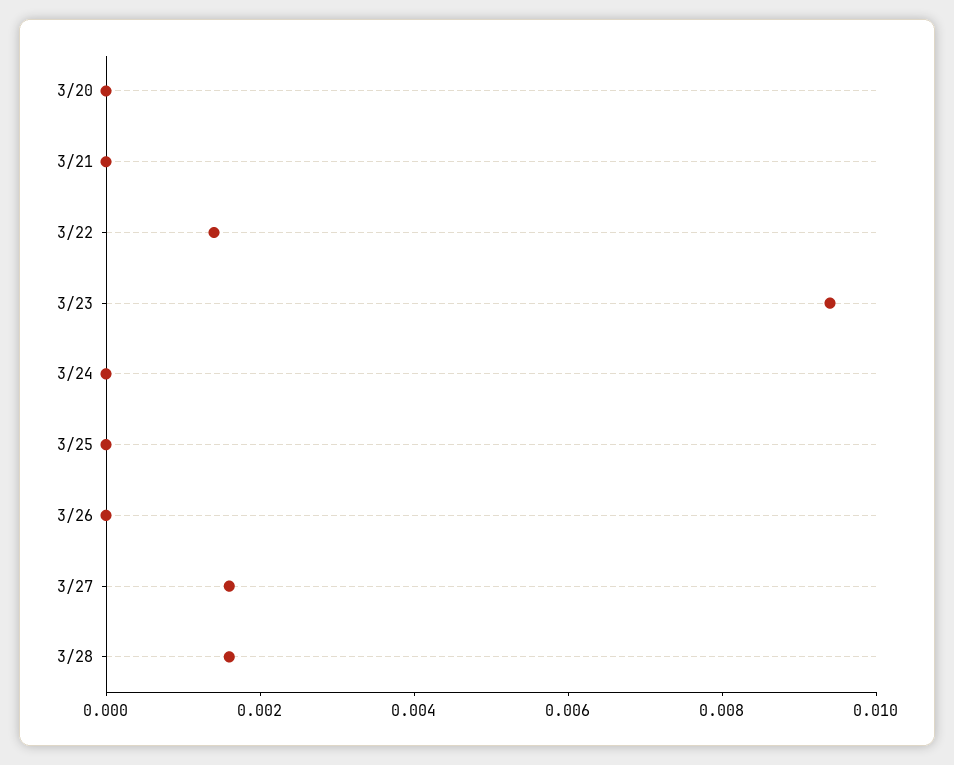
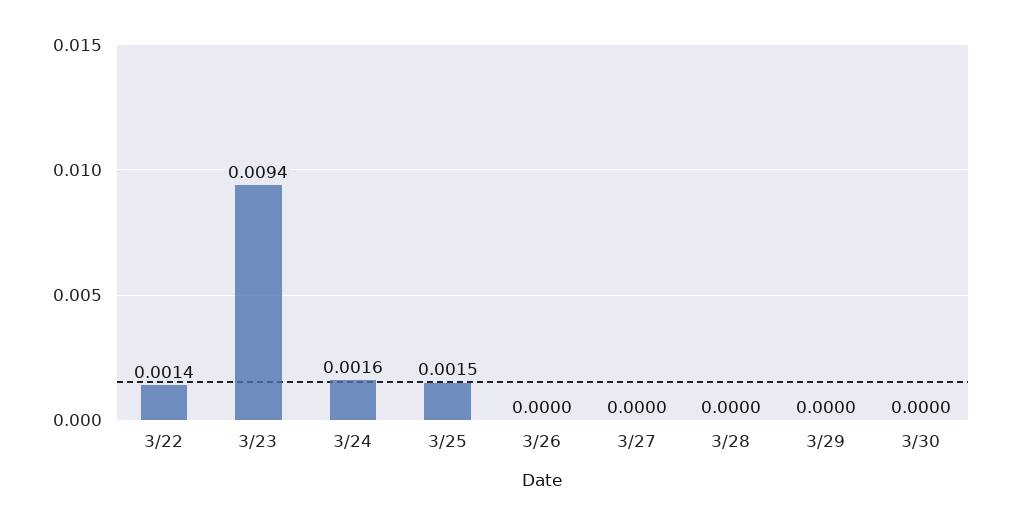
3/20: 0 -> none
3/21: 0 -> none
3/24: 0 -> 0.0016
3/25: 0 -> 0.0015
3/27: 0.0015 -> 0
3/28: 0.0015 -> 0
3/29: none -> 0
3/30: none -> 0

